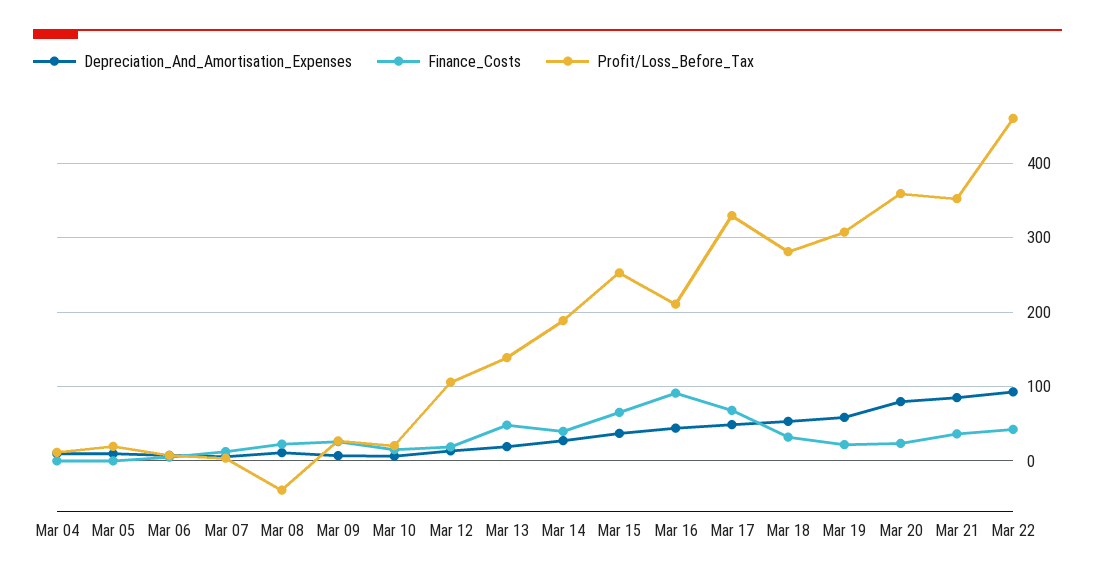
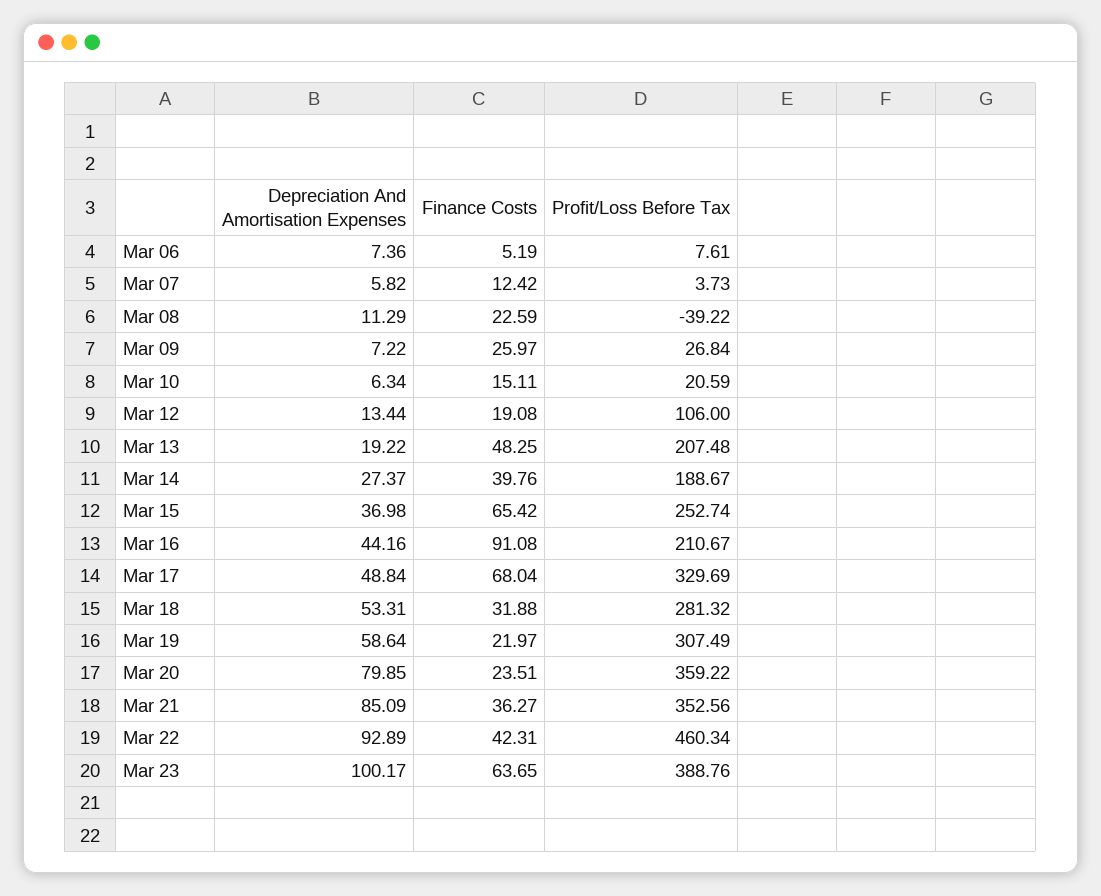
Depreciation_And_Amortisation_Expenses, Mar 04: 10 -> none
Finance_Costs, Mar 04: 0 -> none
Profit/Loss_Before_Tax, Mar 04: 10 -> none
Depreciation_And_Amortisation_Expenses, Mar 05: 10 -> none
Finance_Costs, Mar 05: 0 -> none
Profit/Loss_Before_Tax, Mar 05: 20 -> none
Profit/Loss_Before_Tax, Mar 13: 140 -> 207.48
Depreciation_And_Amortisation_Expenses, Mar 23: none -> 100.17
Finance_Costs, Mar 23: none -> 63.65
Profit/Loss_Before_Tax, Mar 23: none -> 388.76

